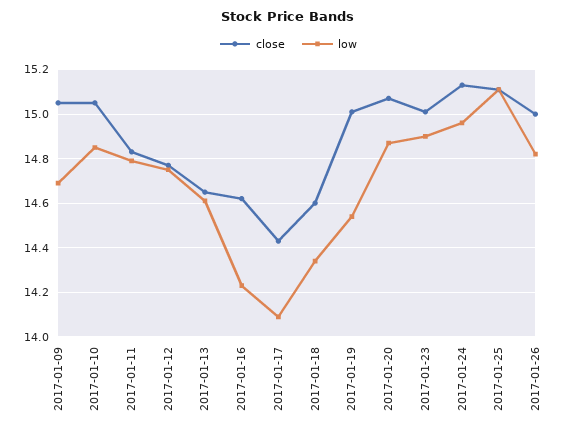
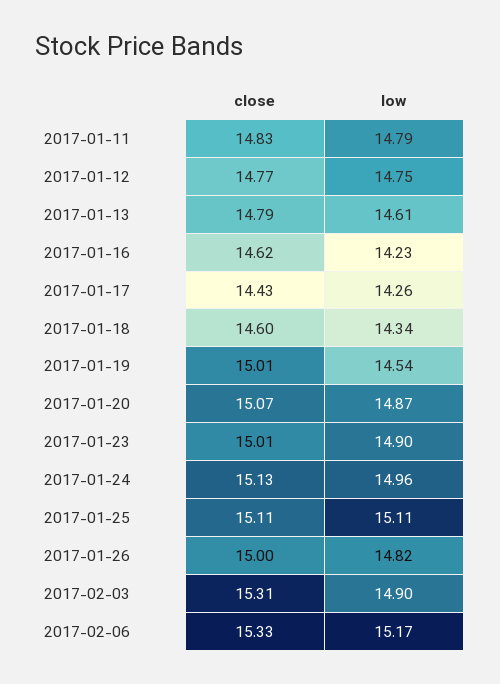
close, 2017-01-09: 15.05 -> none
low, 2017-01-09: 14.7 -> none
close, 2017-01-10: 15.05 -> none
low, 2017-01-10: 14.85 -> none
close, 2017-01-13: 14.65 -> 14.79
low, 2017-01-17: 14.1 -> 14.26
close, 2017-02-03: none -> 15.31
low, 2017-02-03: none -> 14.9
close, 2017-02-06: none -> 15.33
low, 2017-02-06: none -> 15.17

